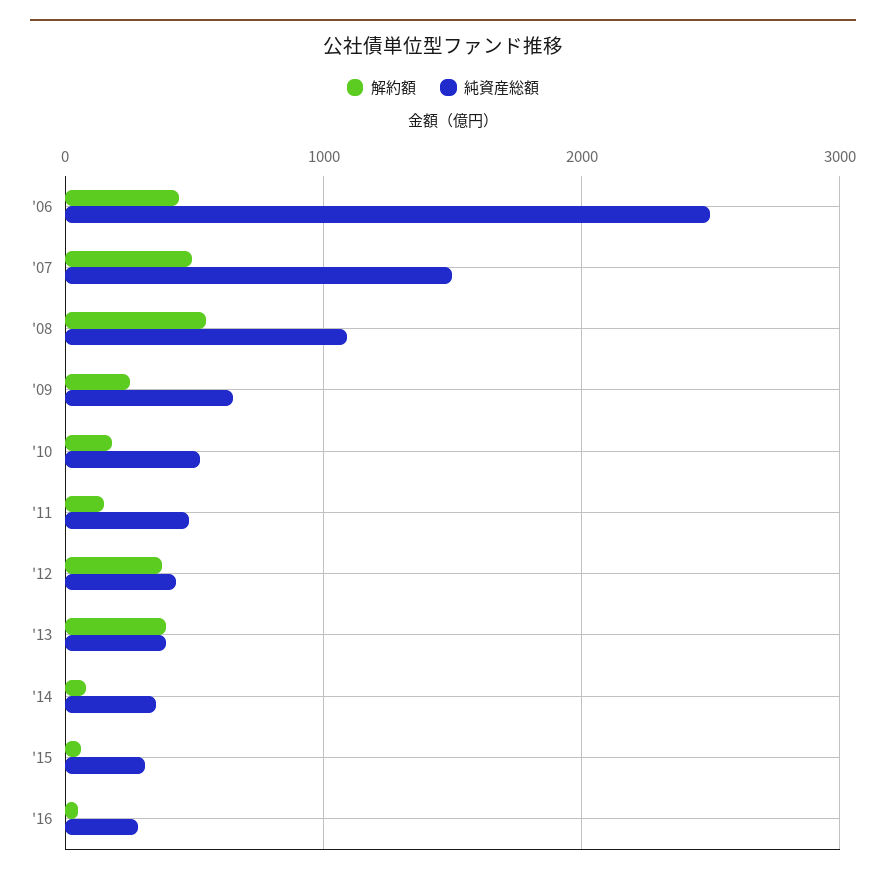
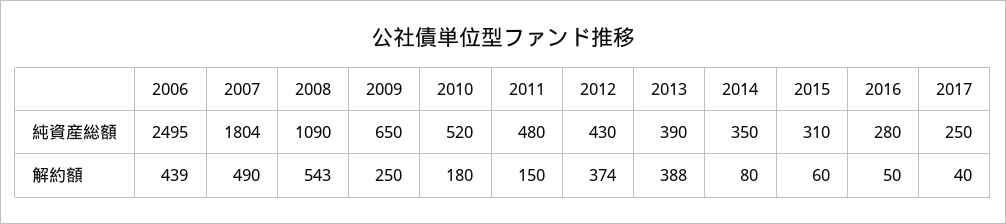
純資産総額, '07: 1500 -> 1804
純資産総額, 2017: none -> 250
解約額, 2017: none -> 40

